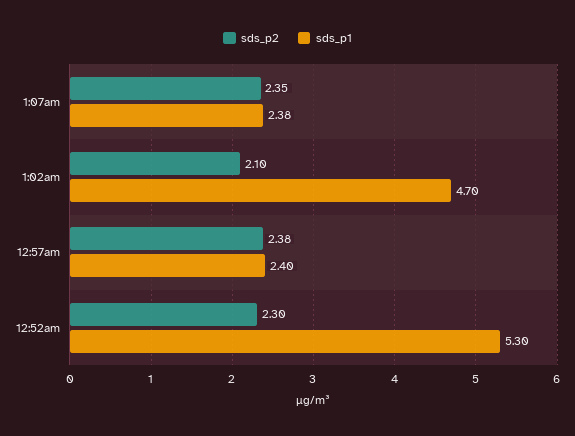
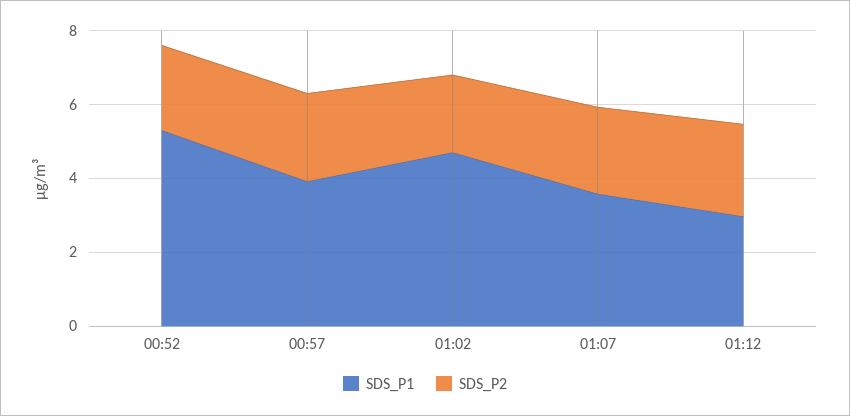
sds_p1, 1:07am: 2.38 -> 3.5
sds_p1, 12:57am: 2.4 -> 4
sds_p1, 01:12: none -> 3
sds_p2, 01:12: none -> 2.5

